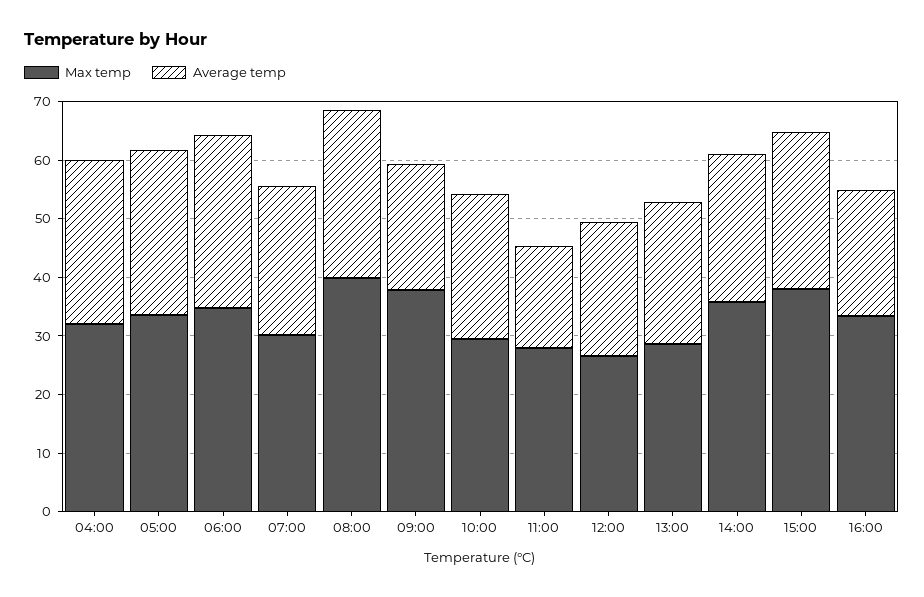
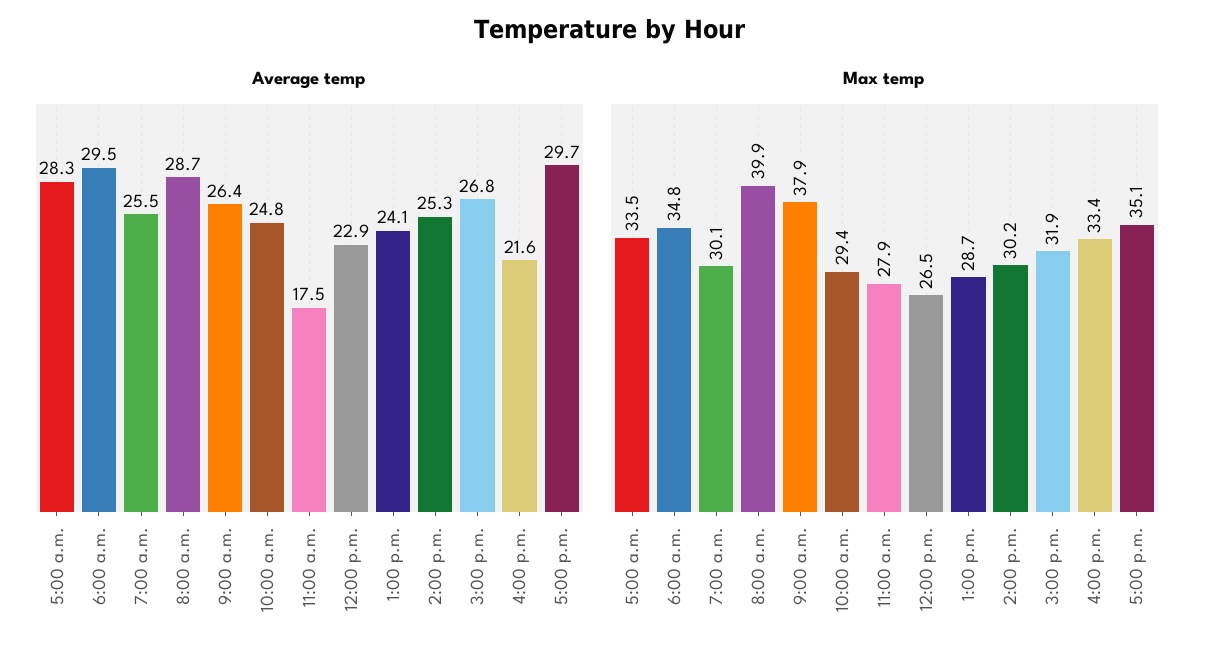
Max temp, 04:00: 32 -> none
Average temp, 04:00: 28 -> none
Average temp, 09:00: 22 -> 26.4
Max temp, 14:00: 36 -> 30.2
Max temp, 15:00: 38 -> 31.9
Average temp, 5:00 p.m.: none -> 29.7
Max temp, 5:00 p.m.: none -> 35.1

